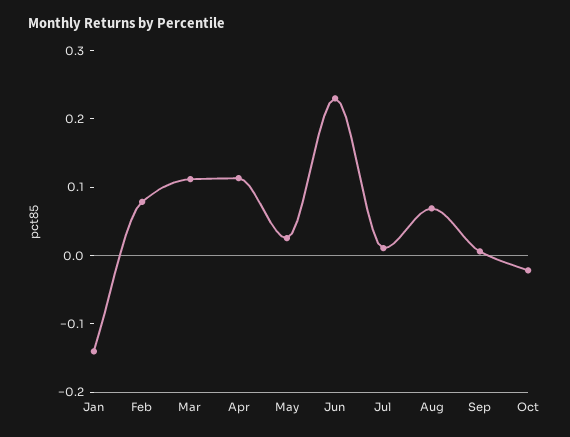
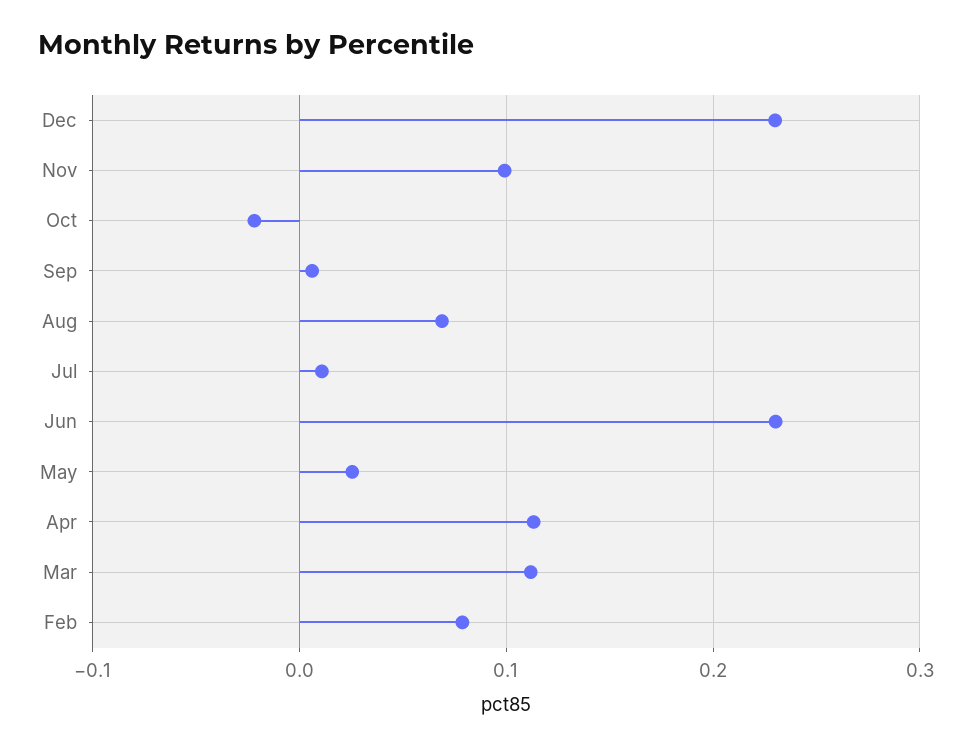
Jan: -0.14 -> none
Dec: none -> 0.23
Nov: none -> 0.1

